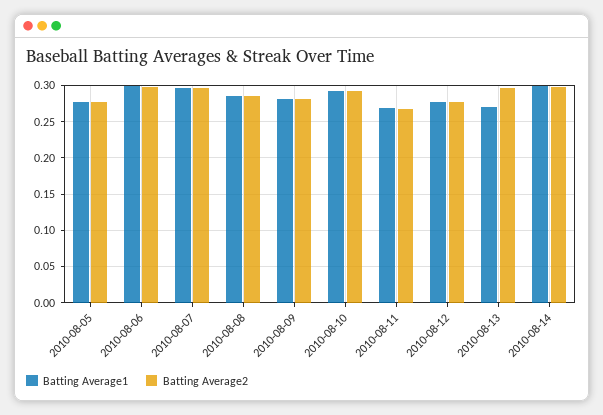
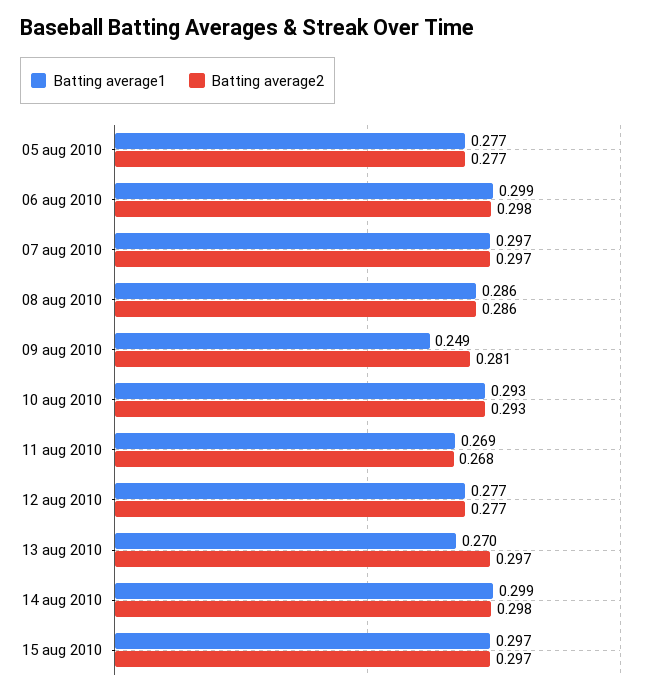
Batting Average1, 2010-08-09: 0.28 -> 0.249
Batting Average1, 15 aug 2010: none -> 0.297
Batting Average2, 15 aug 2010: none -> 0.297

